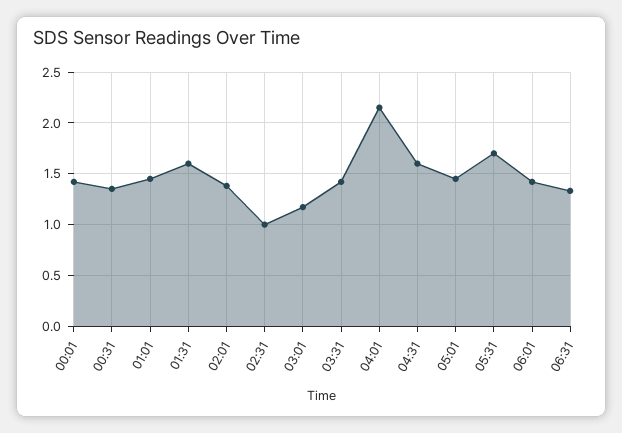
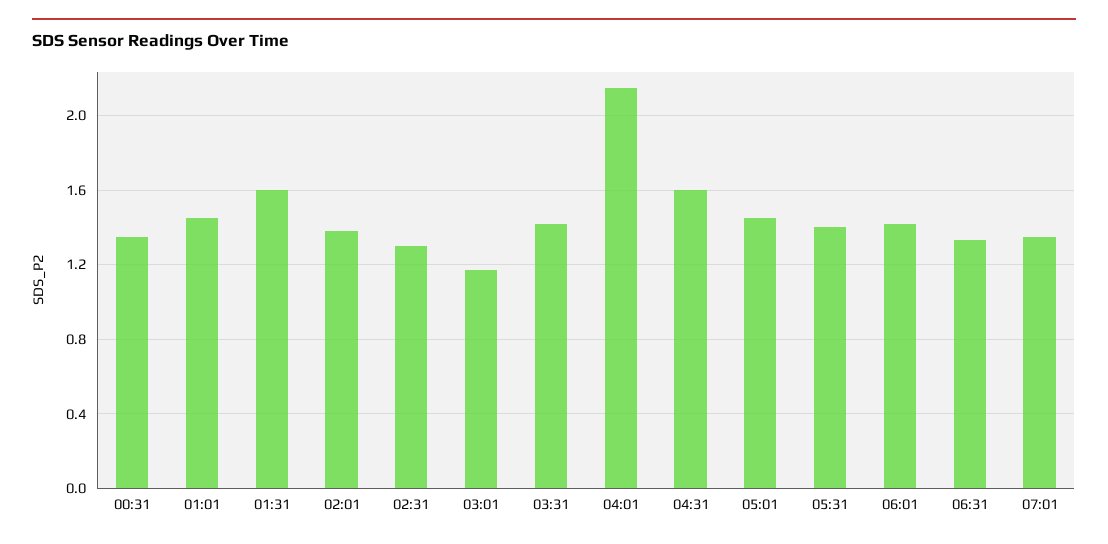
00:01: 1.4 -> none
02:31: 1 -> 1.3
05:31: 1.7 -> 1.4
07:01: none -> 1.35

